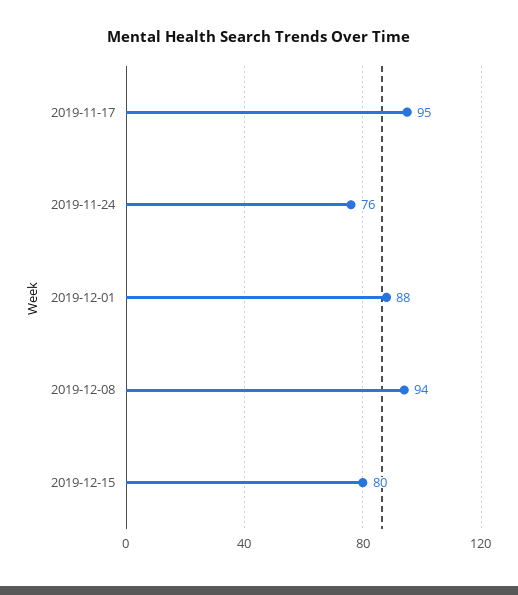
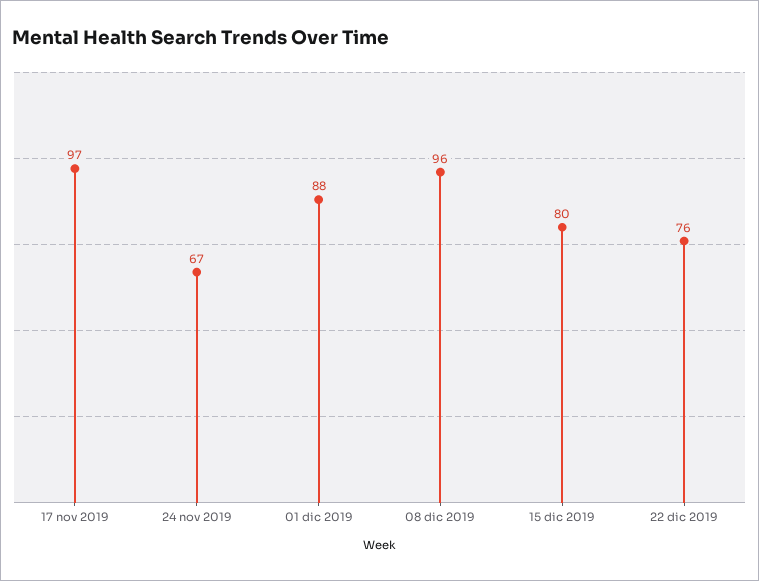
2019-11-17: 95 -> 97
2019-11-24: 76 -> 67
2019-12-08: 94 -> 96
22 dic 2019: none -> 76

